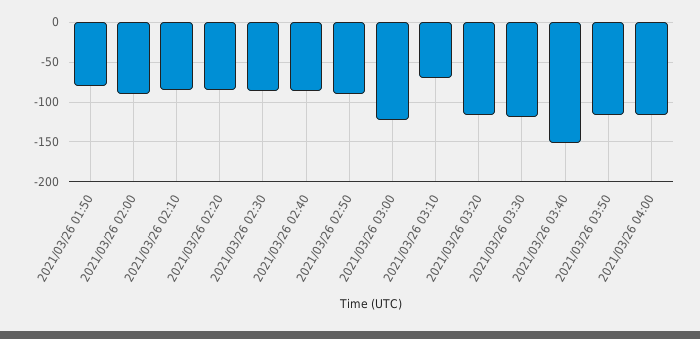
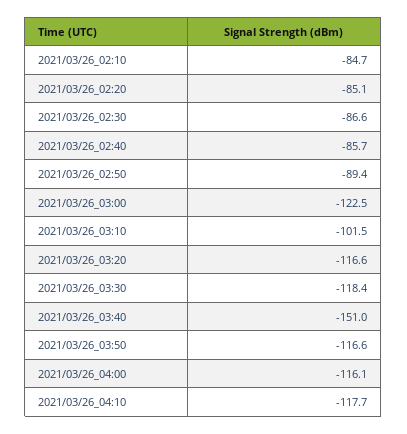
2021/03/26 01:50: -80 -> none
2021/03/26 02:00: -90 -> none
2021/03/26 03:10: -70 -> -101.5
2021/03/26_04:10: none -> -117.7

